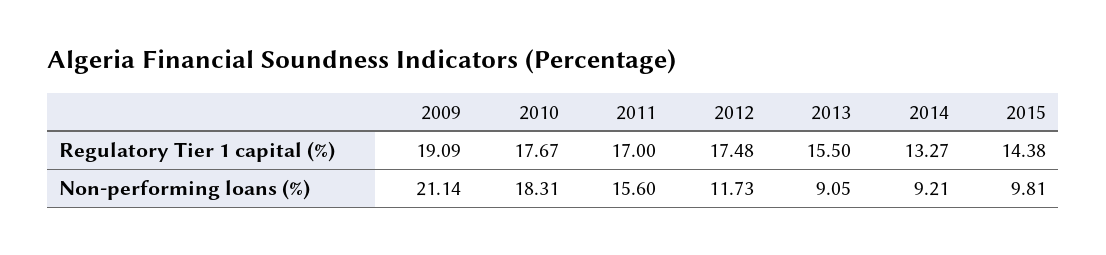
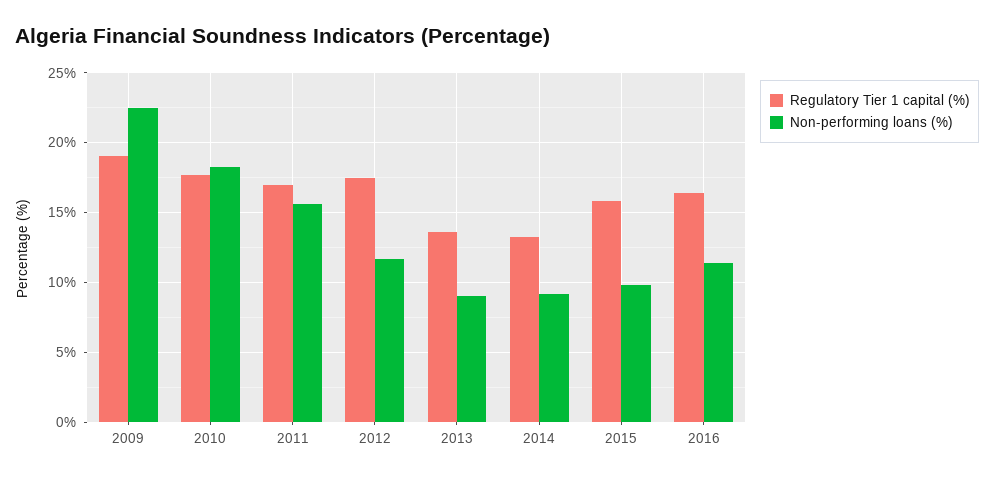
Regulatory Tier 1 capital (%), 2013: 15.5 -> 13.5
Regulatory Tier 1 capital (%), 2015: 14.38 -> 16
Non-performing loans (%), 2009: 21.14 -> 22.5
Regulatory Tier 1 capital (%), 2016: none -> 16.5
Non-performing loans (%), 2016: none -> 11.5

